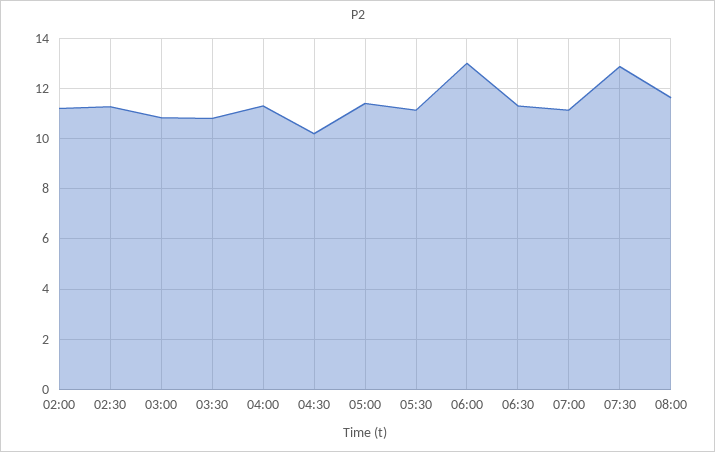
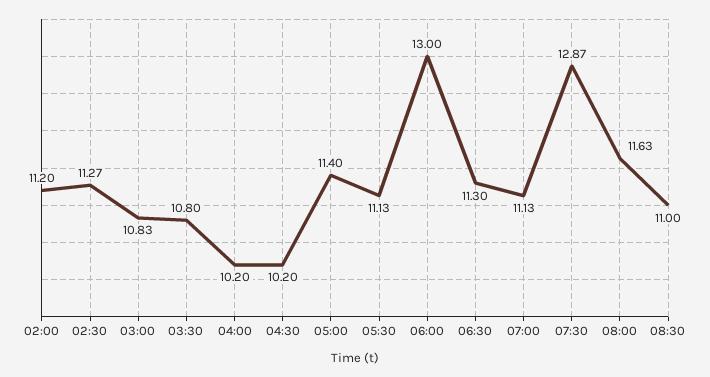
04:00: 11.25 -> 10.2
08:30: none -> 11

